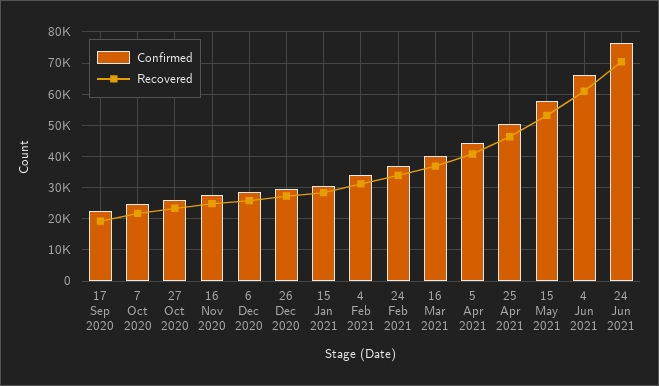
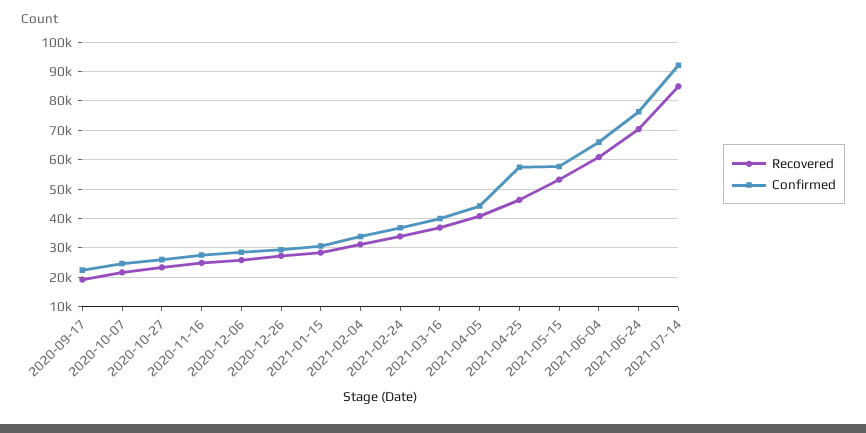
Confirmed, 25 Apr 2021: 50000 -> 57500
Recovered, 2021-07-14: none -> 85000
Confirmed, 2021-07-14: none -> 92500

